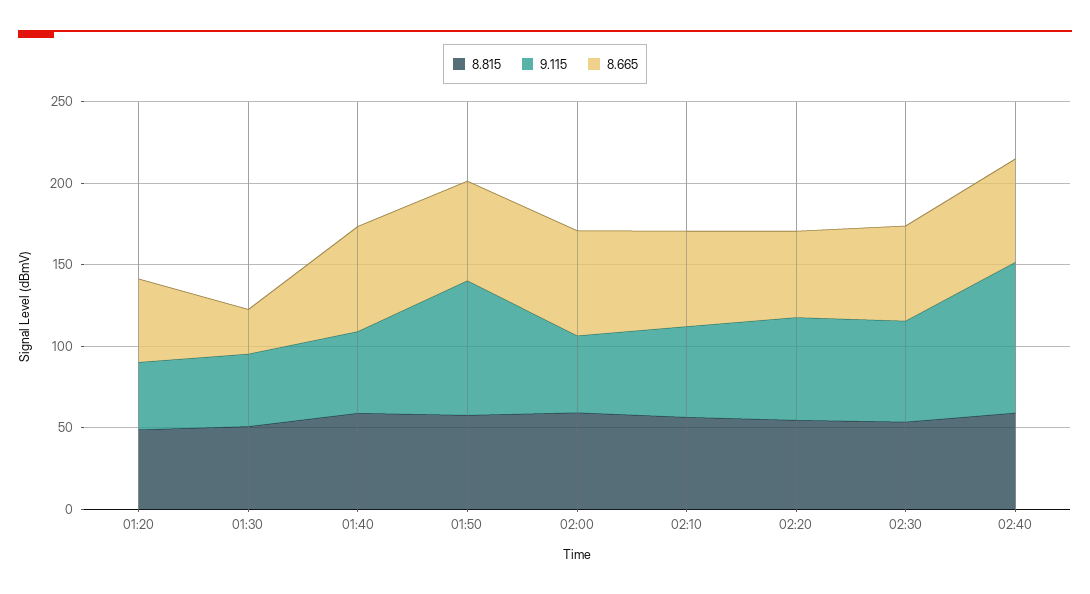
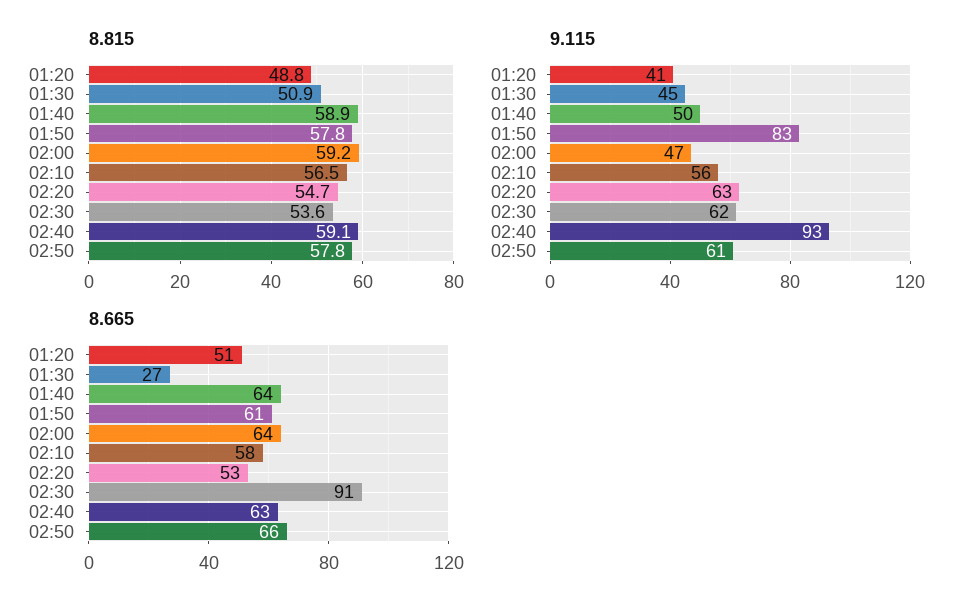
8.665, 02:30: 60 -> 91
8.815, 02:50: none -> 57.8
9.115, 02:50: none -> 61
8.665, 02:50: none -> 66

